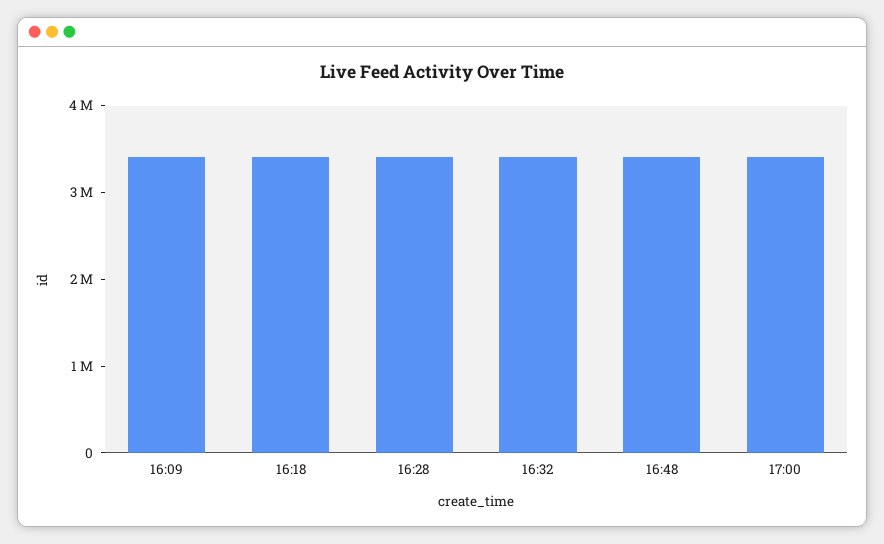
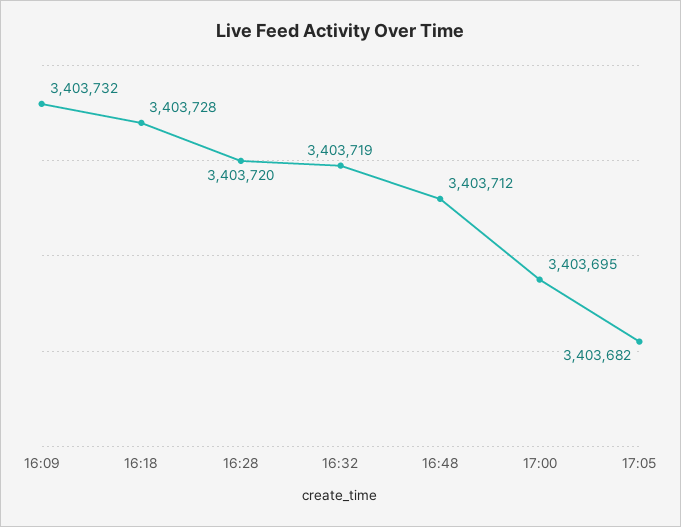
17:05: none -> 3403682

